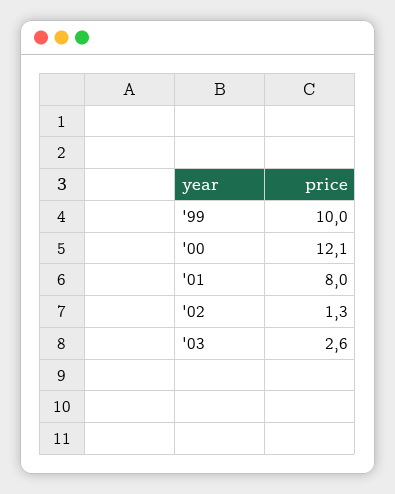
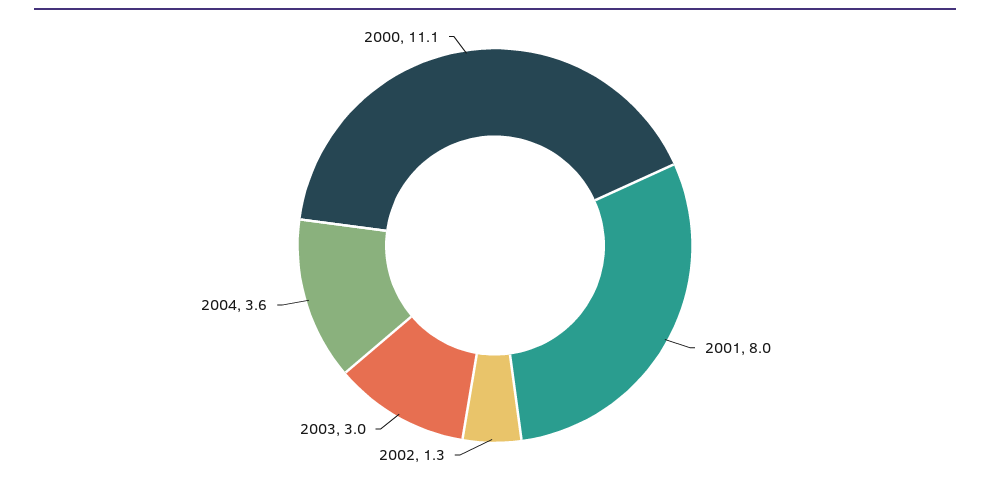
'99: 10 -> none
'00: 12.1 -> 11.1
'03: 2.6 -> 3
2004: none -> 3.6

